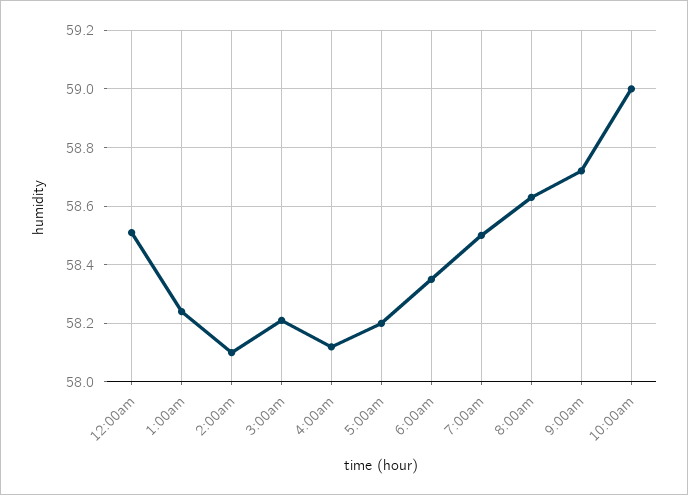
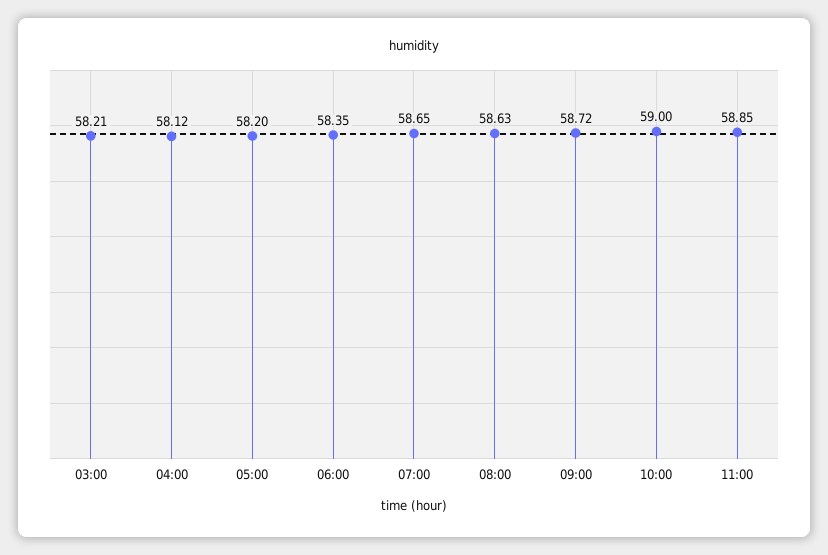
12:00am: 58.5 -> none
1:00am: 58.25 -> none
2:00am: 58.1 -> none
7:00am: 58.5 -> 58.65
11:00: none -> 58.85

